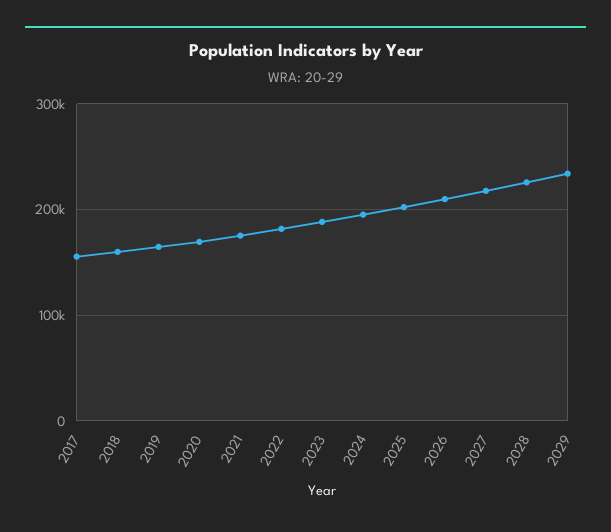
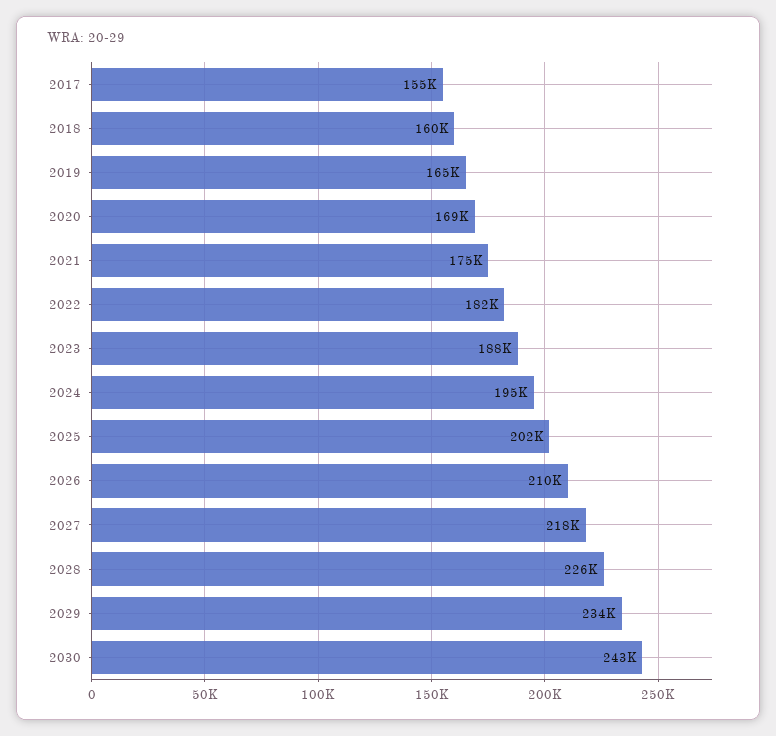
2030: none -> 243000

